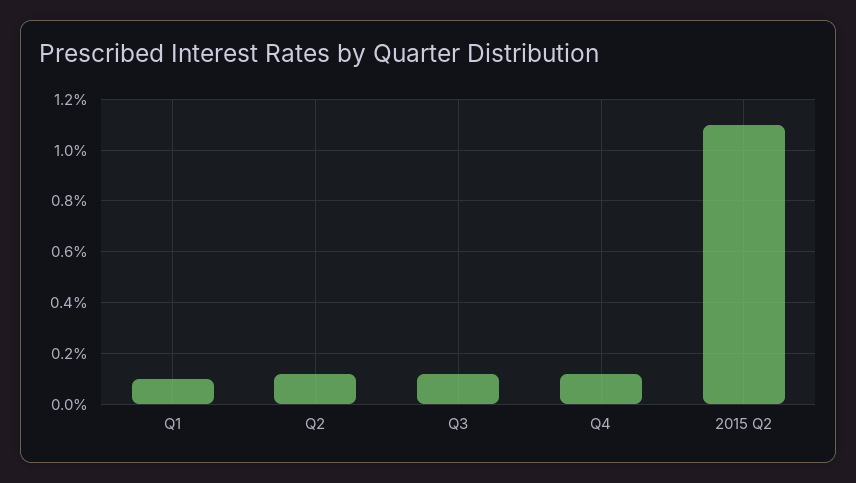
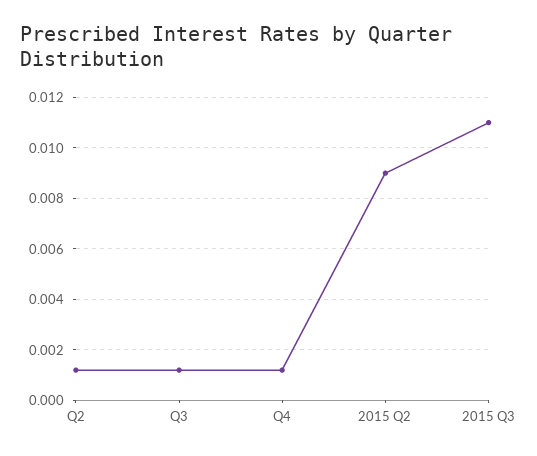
Q1: 0.001 -> none
2015 Q2: 0.011 -> 0.009
2015 Q3: none -> 0.011

